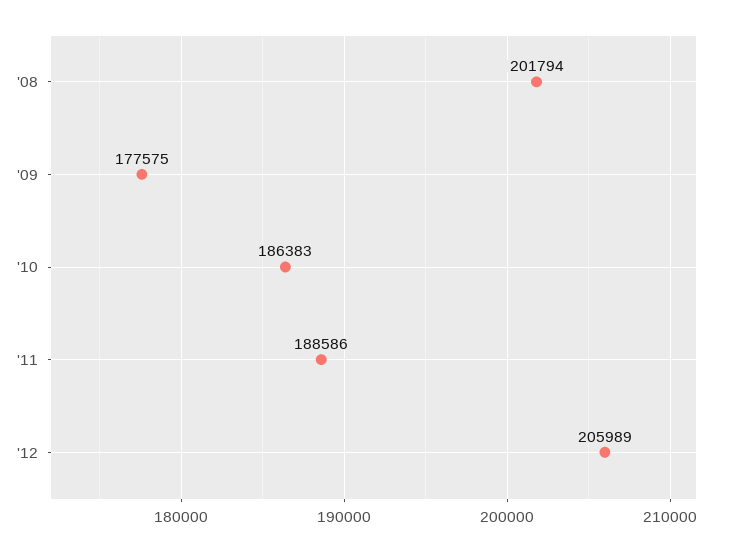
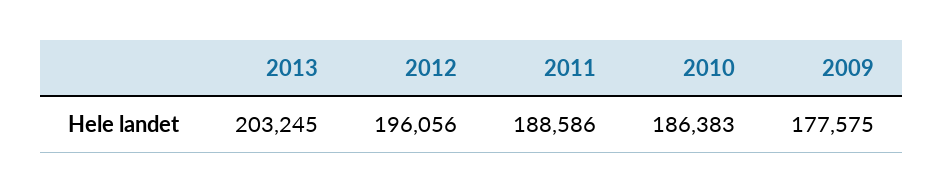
'08: 201794 -> none
'12: 205989 -> 196056
2013: none -> 203245

